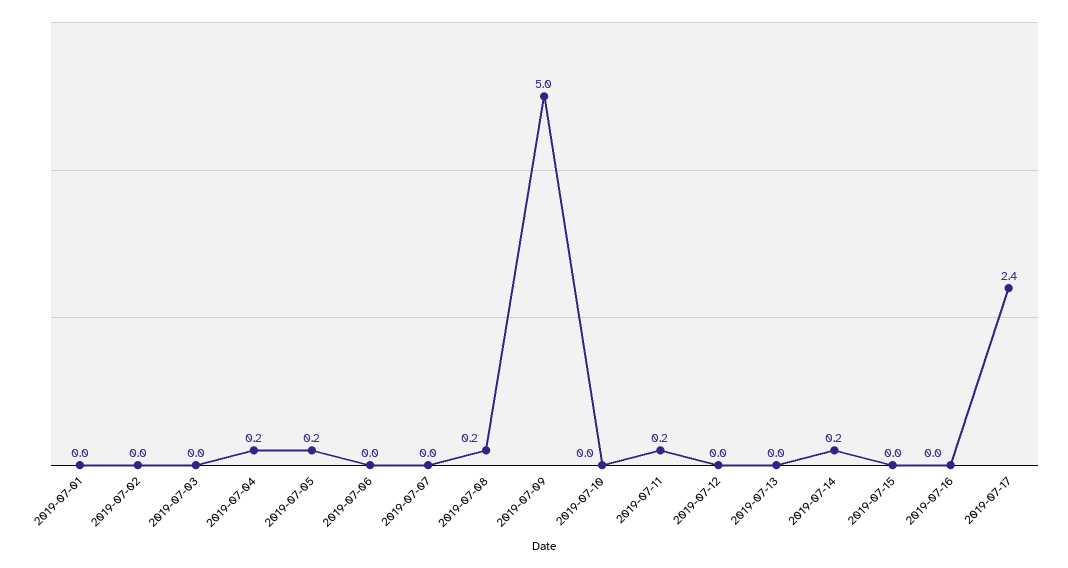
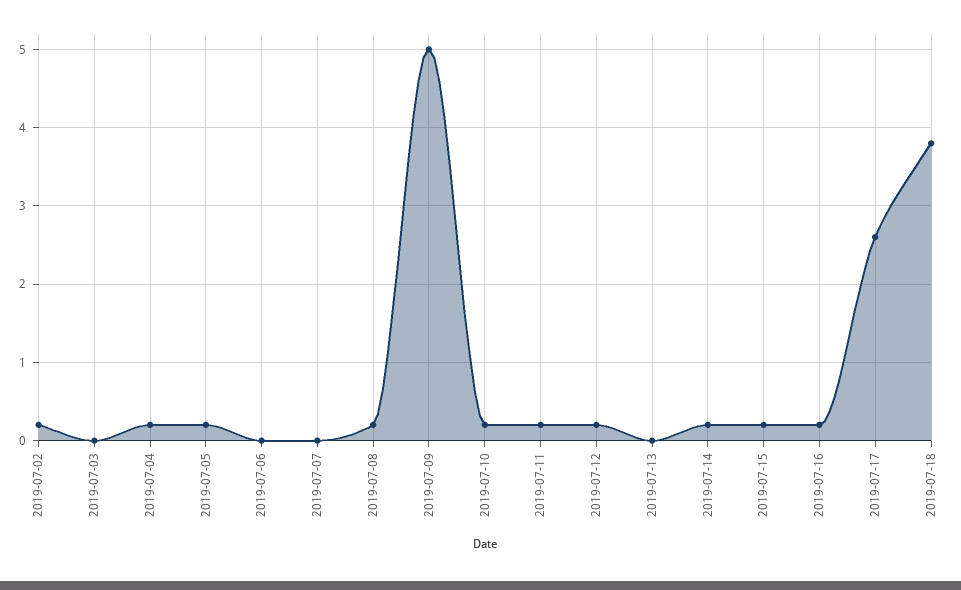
2019-07-01: 0 -> none
2019-07-02: 0 -> 0.2
2019-07-10: 0 -> 0.2
2019-07-12: 0 -> 0.2
2019-07-15: 0 -> 0.2
2019-07-16: 0 -> 0.2
2019-07-17: 2.4 -> 2.6
2019-07-18: none -> 3.8

